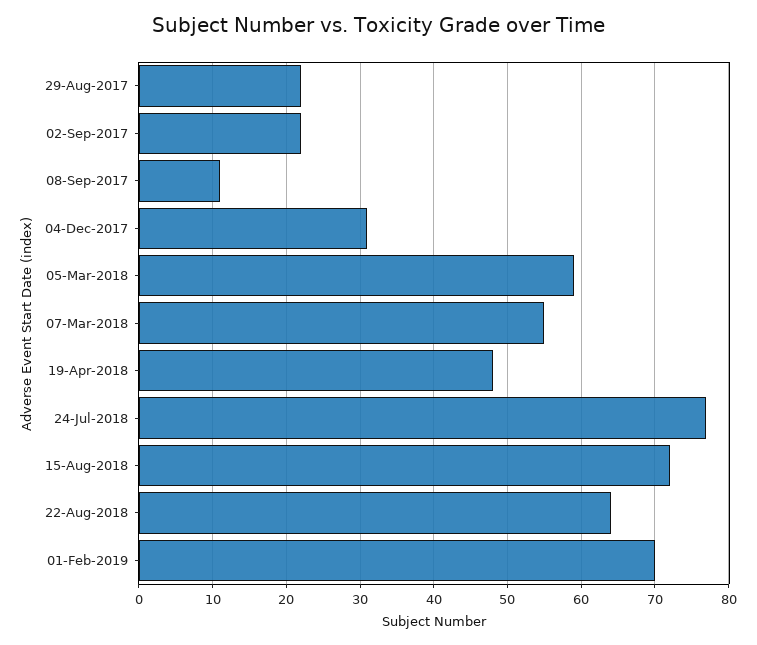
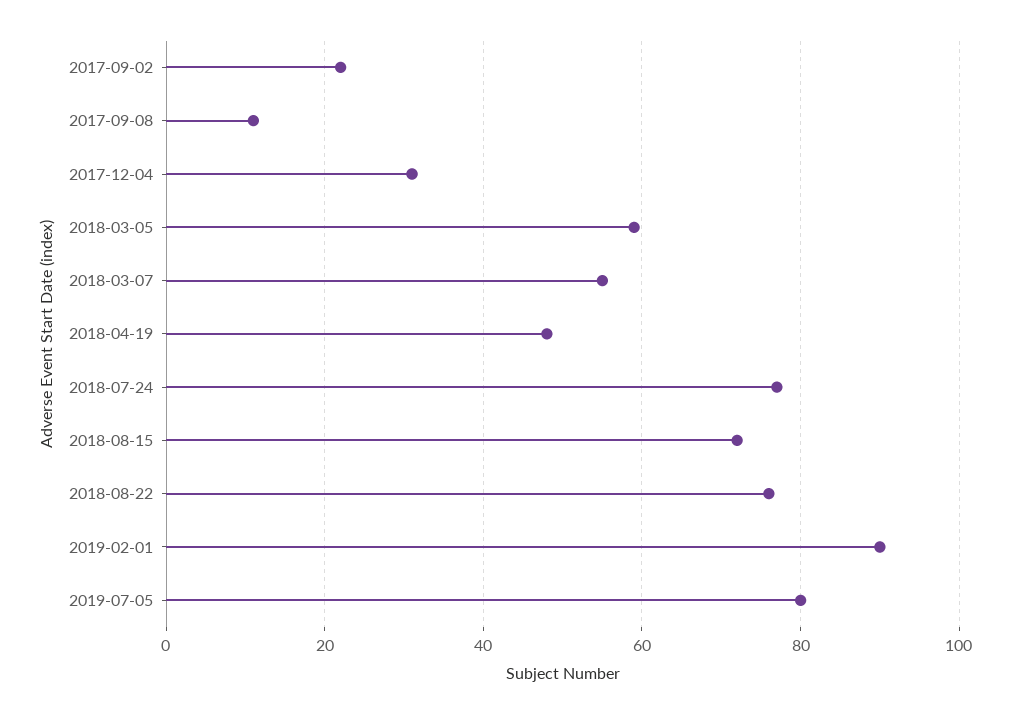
29-Aug-2017: 22 -> none
22-Aug-2018: 64 -> 75
01-Feb-2019: 70 -> 90
2019-07-05: none -> 80

